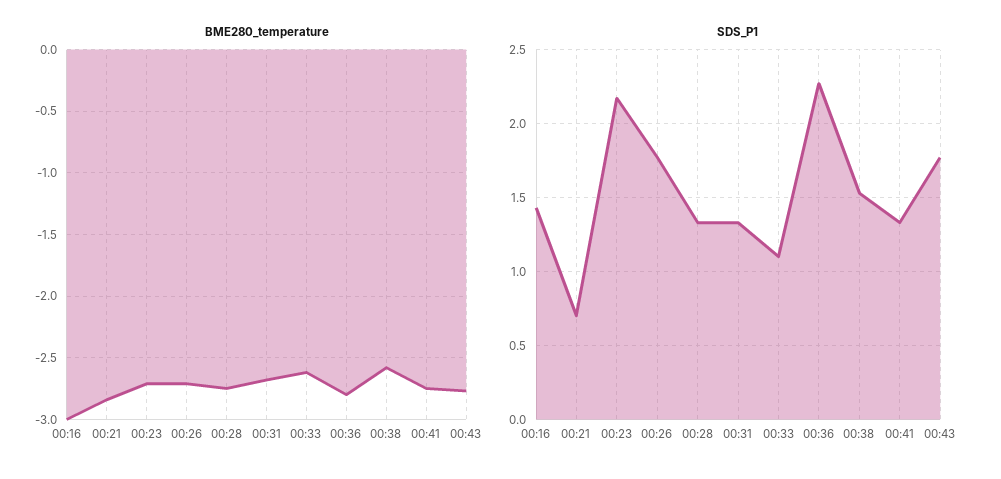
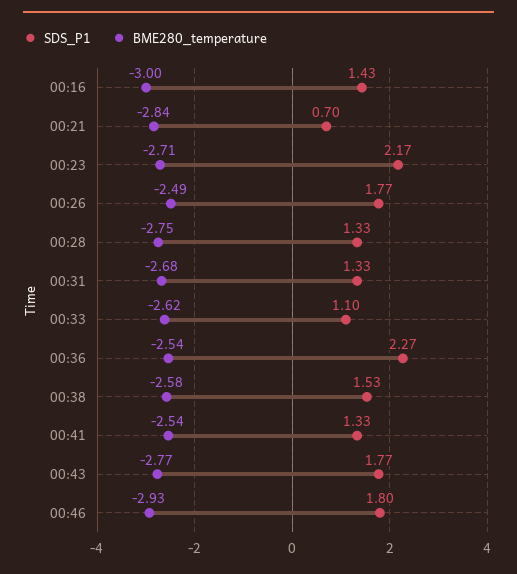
BME280_temperature, 00:26: -2.7 -> -2.49
BME280_temperature, 00:36: -2.8 -> -2.54
BME280_temperature, 00:41: -2.75 -> -2.54
SDS_P1, 00:46: none -> 1.8
BME280_temperature, 00:46: none -> -2.93

